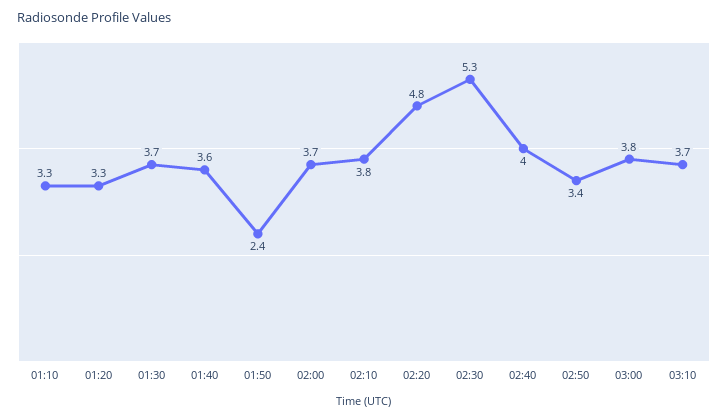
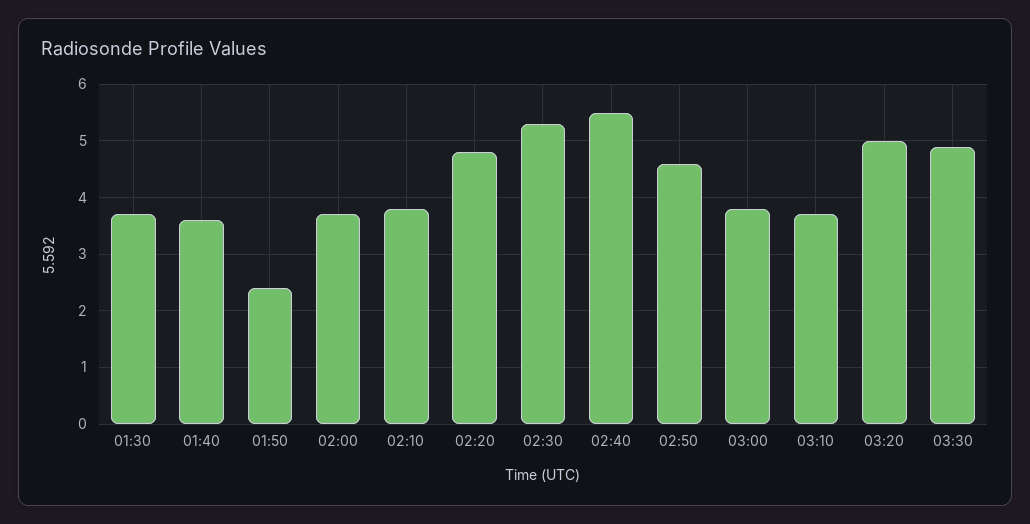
01:10: 3.3 -> none
01:20: 3.3 -> none
02:40: 4 -> 5.5
02:50: 3.4 -> 4.5
03:20: none -> 5
03:30: none -> 5

